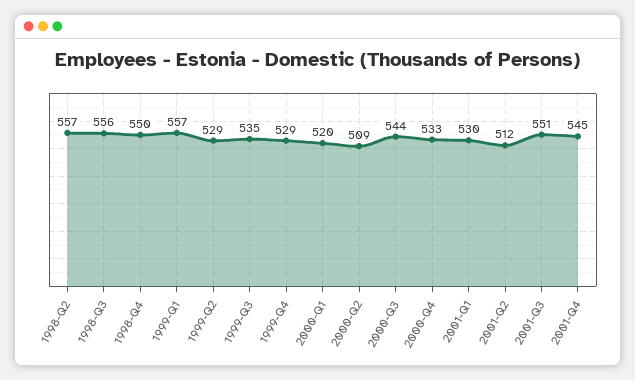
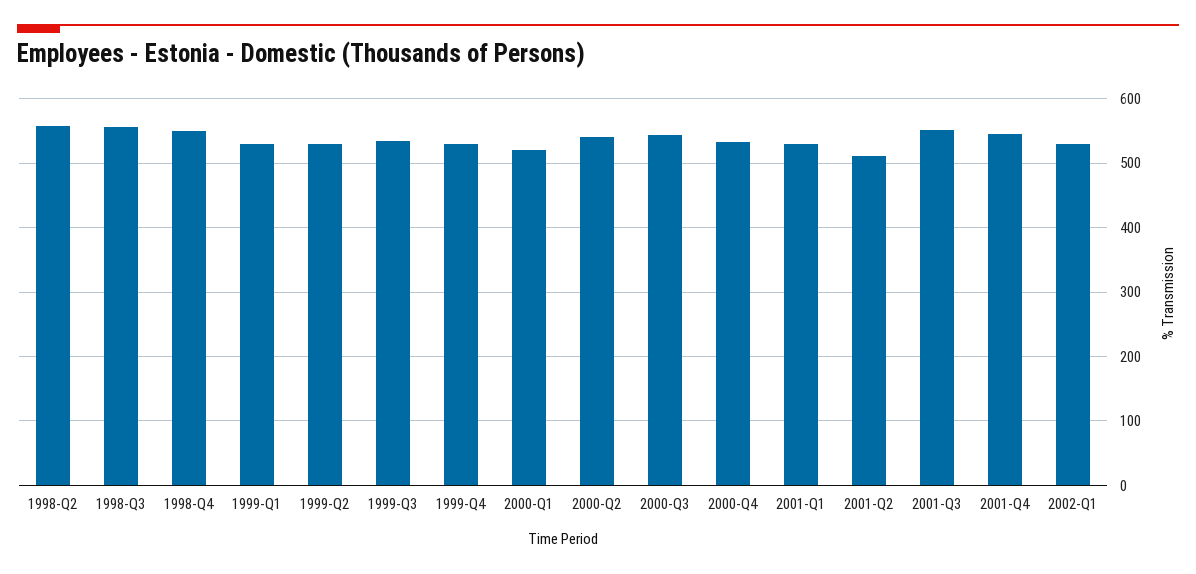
1999-Q1: 557 -> 530
2000-Q2: 509 -> 540
2002-Q1: none -> 530

